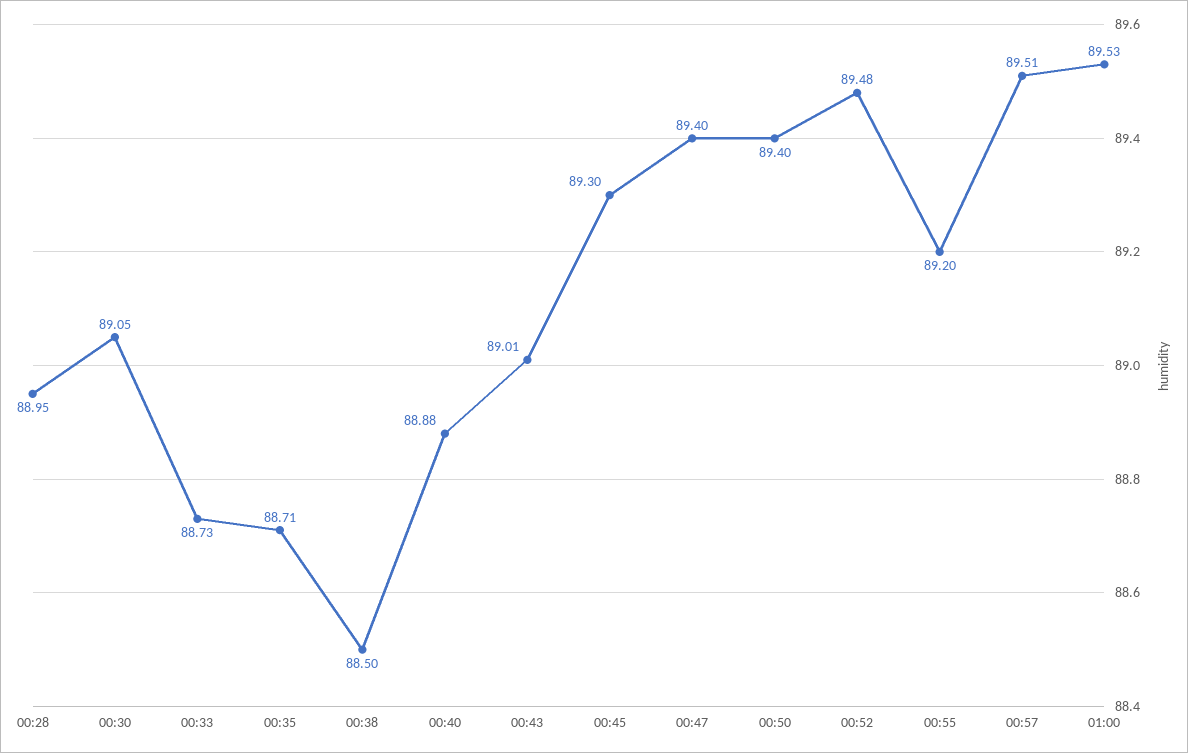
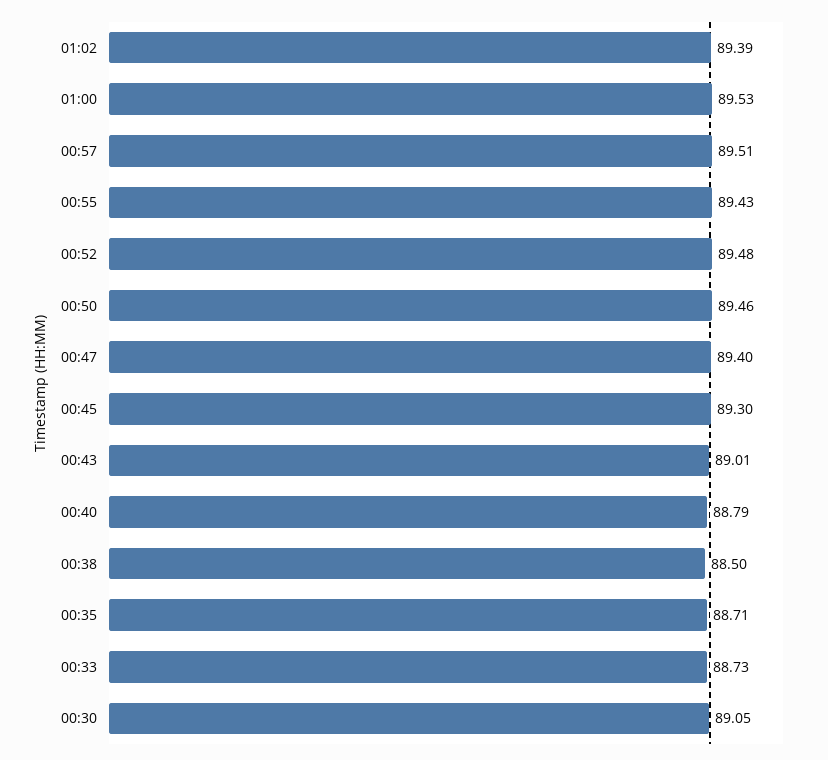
00:28: 88.95 -> none
00:40: 88.88 -> 88.79
00:50: 89.4 -> 89.46
00:55: 89.2 -> 89.43
01:02: none -> 89.39

